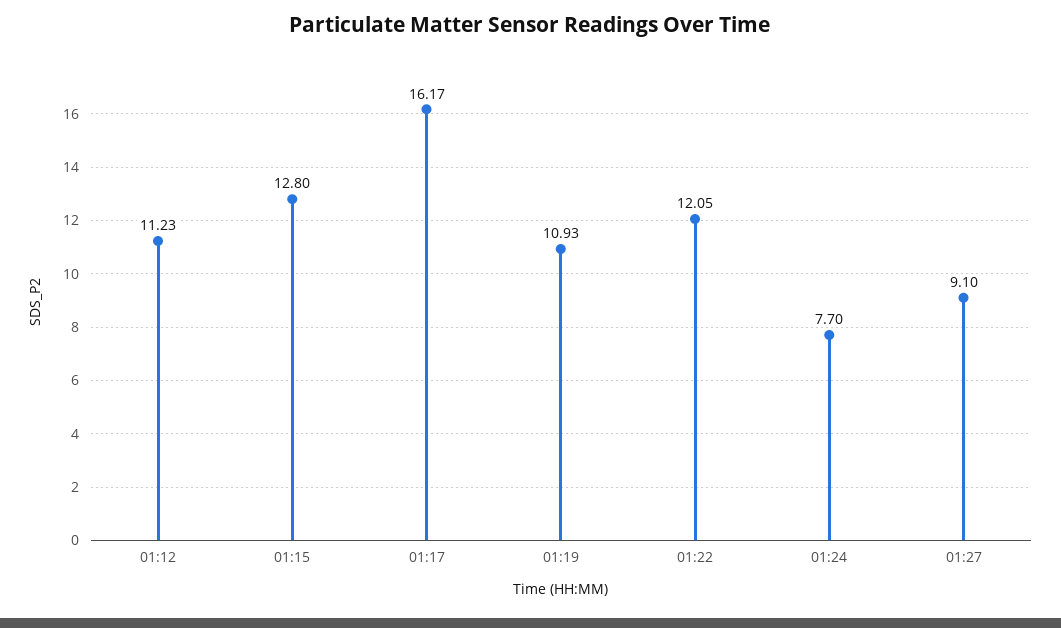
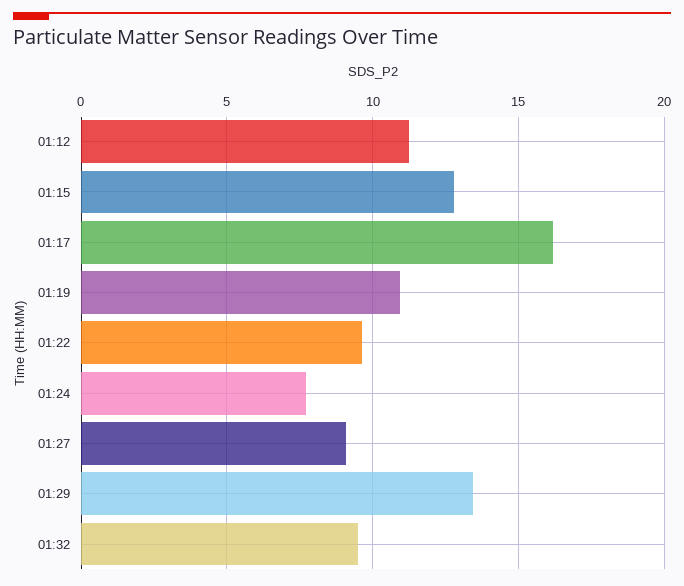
01:22: 12.05 -> 9.5
01:29: none -> 13.5
01:32: none -> 9.5

